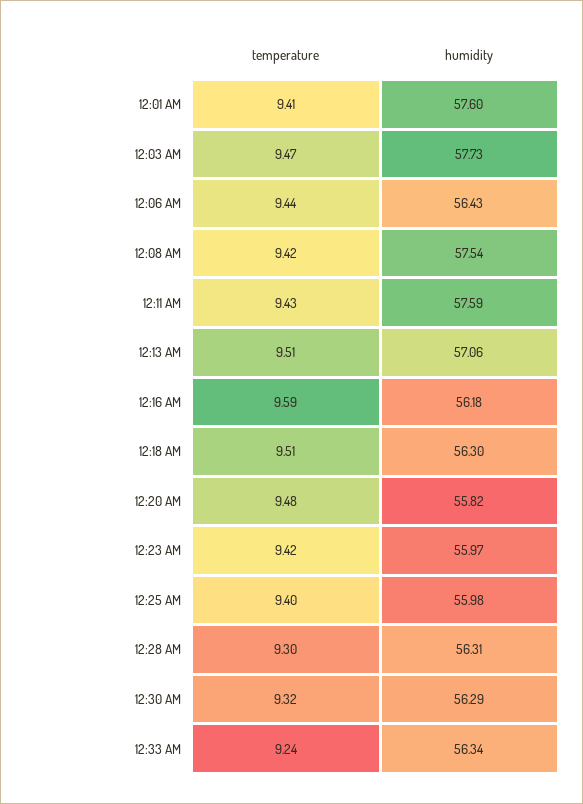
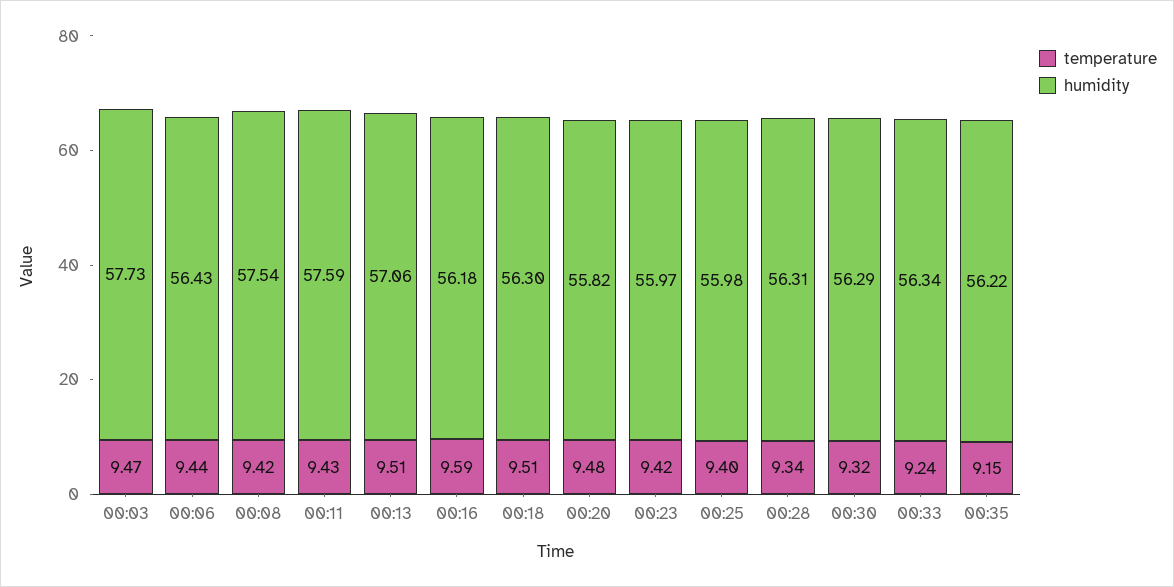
temperature, 12:01 AM: 9.41 -> none
humidity, 12:01 AM: 57.6 -> none
temperature, 12:28 AM: 9.3 -> 9.34
temperature, 00:35: none -> 9.15
humidity, 00:35: none -> 56.22

